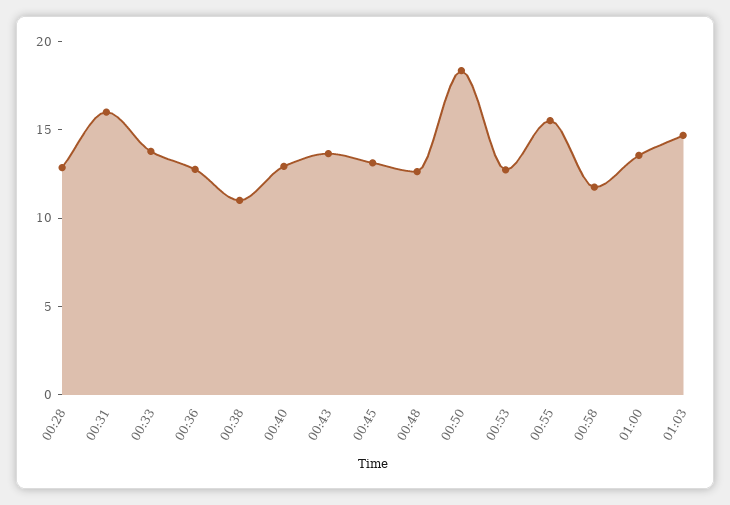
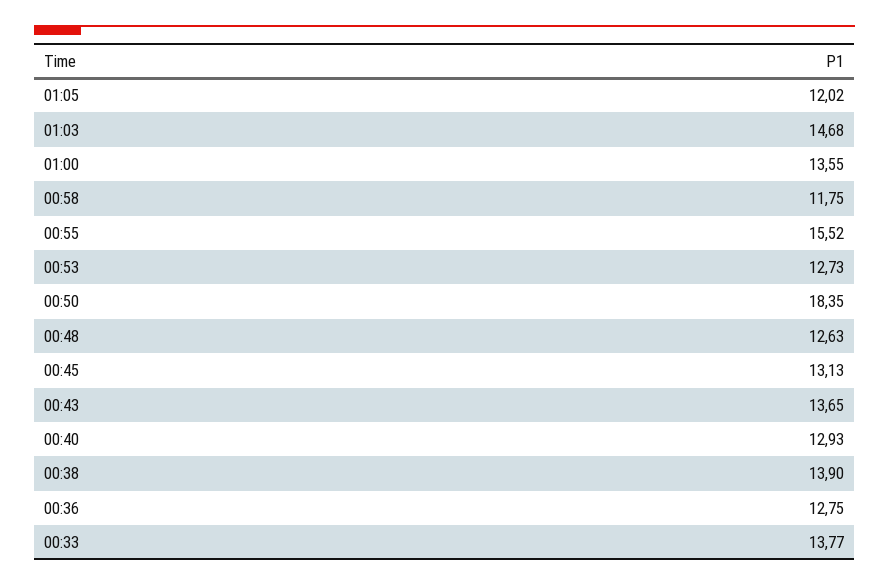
00:28: 13 -> none
00:31: 16 -> none
00:38: 11 -> 13.9
01:05: none -> 12.02

